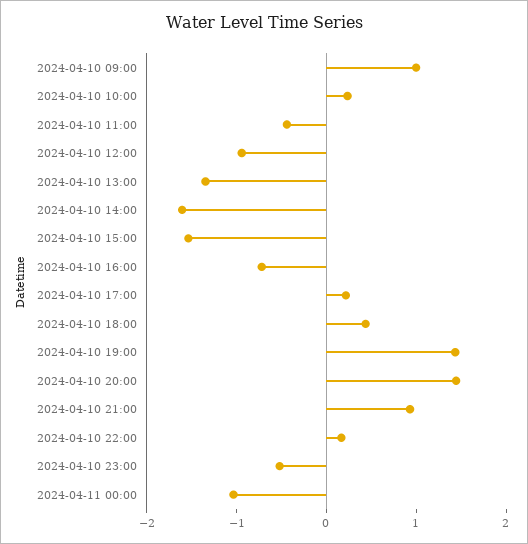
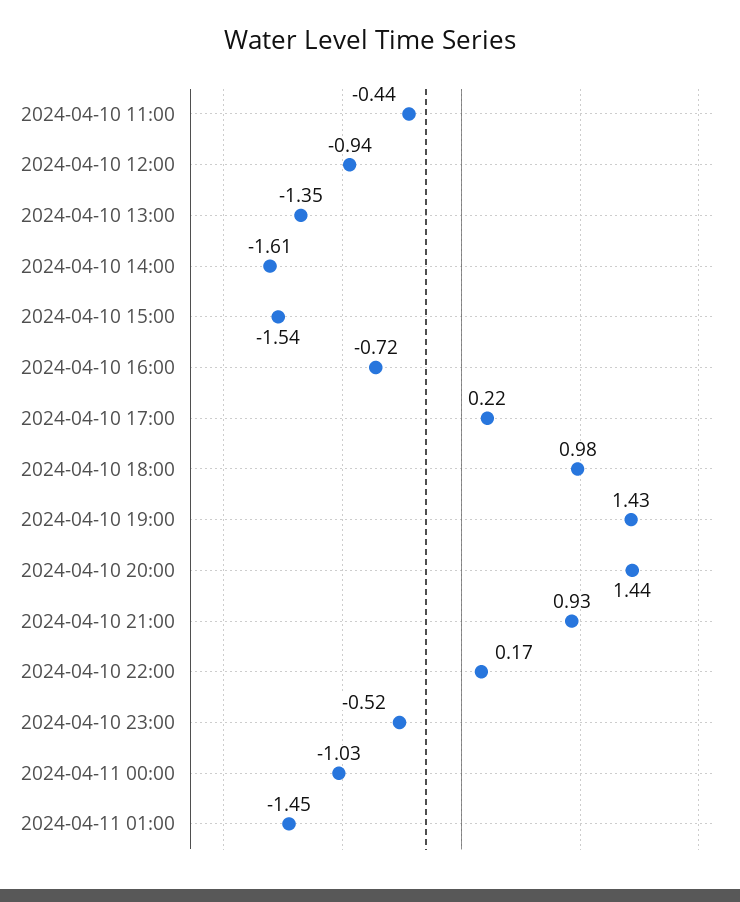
2024-04-10 09:00: 1 -> none
2024-04-10 10:00: 0.2 -> none
2024-04-10 18:00: 0.4 -> 0.98
2024-04-11 01:00: none -> -1.45

